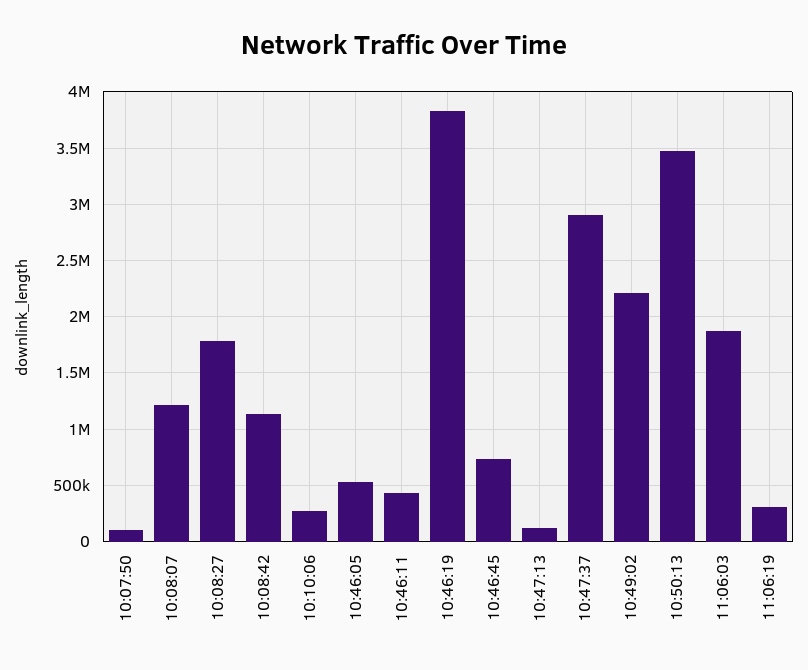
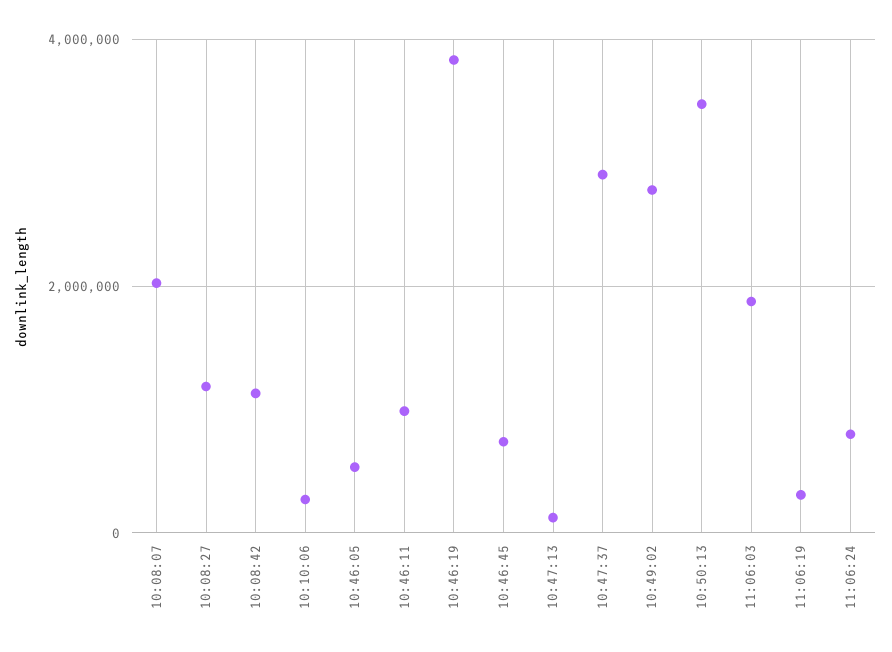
10:07:50: 100000 -> none
10:08:07: 1200000 -> 2000000
10:08:27: 1800000 -> 1200000
10:46:11: 400000 -> 1000000
10:49:02: 2200000 -> 2800000
11:06:24: none -> 800000

